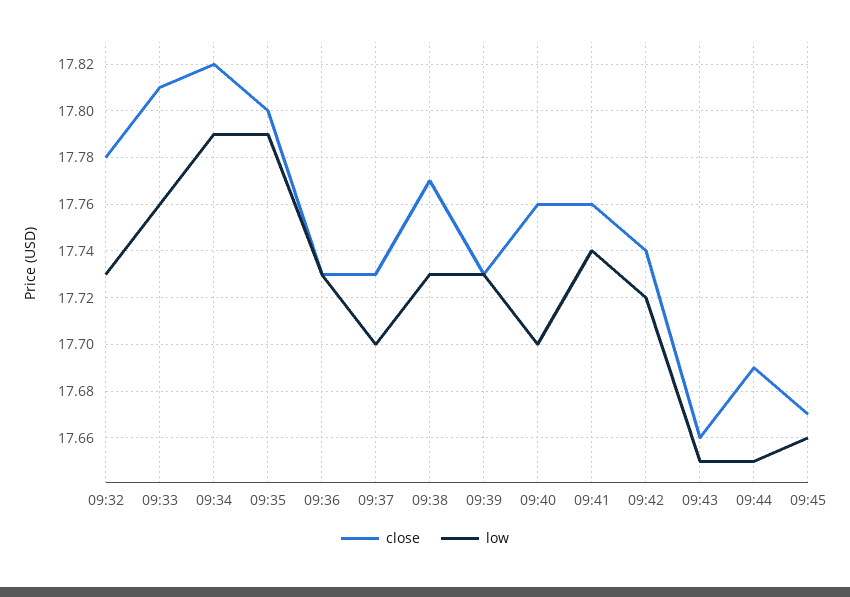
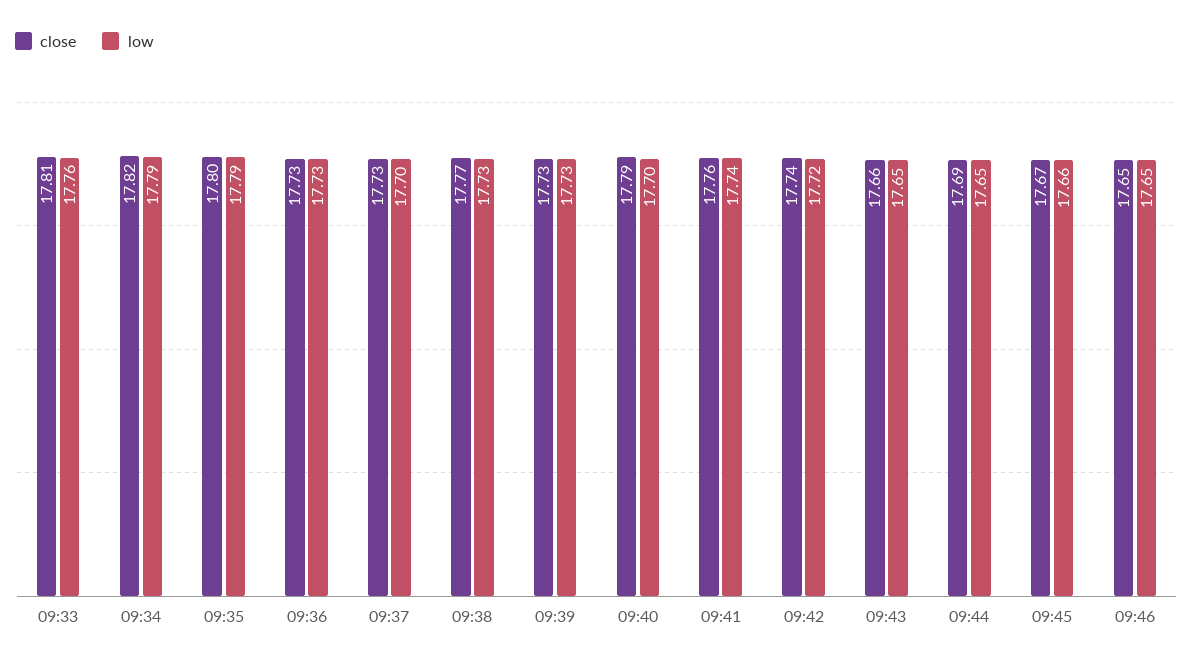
close, 09:32: 17.78 -> none
low, 09:32: 17.73 -> none
close, 09:40: 17.76 -> 17.79
close, 09:46: none -> 17.65
low, 09:46: none -> 17.65

